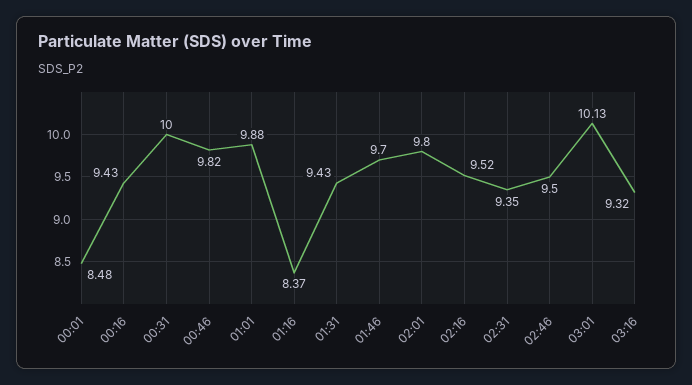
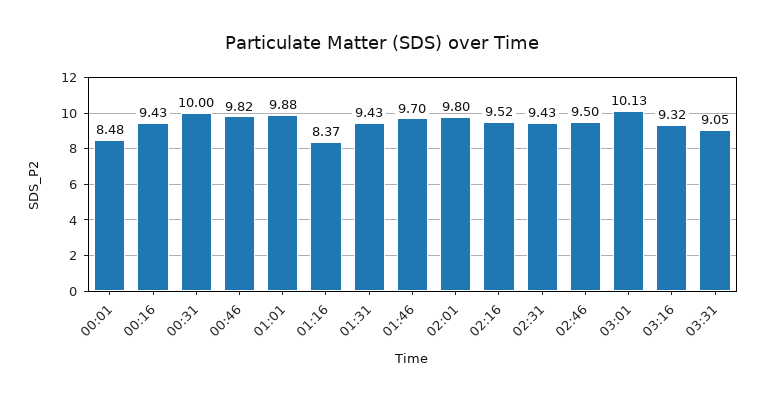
02:31: 9.35 -> 9.43
03:31: none -> 9.05

